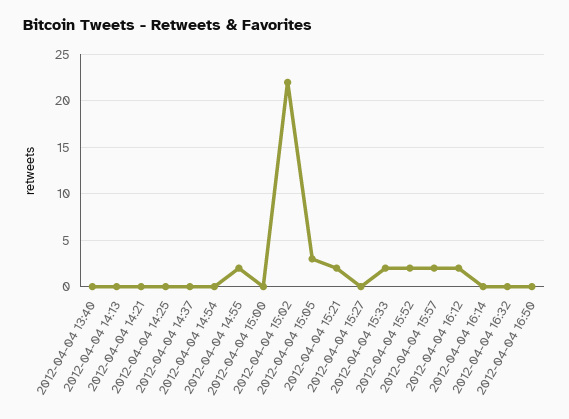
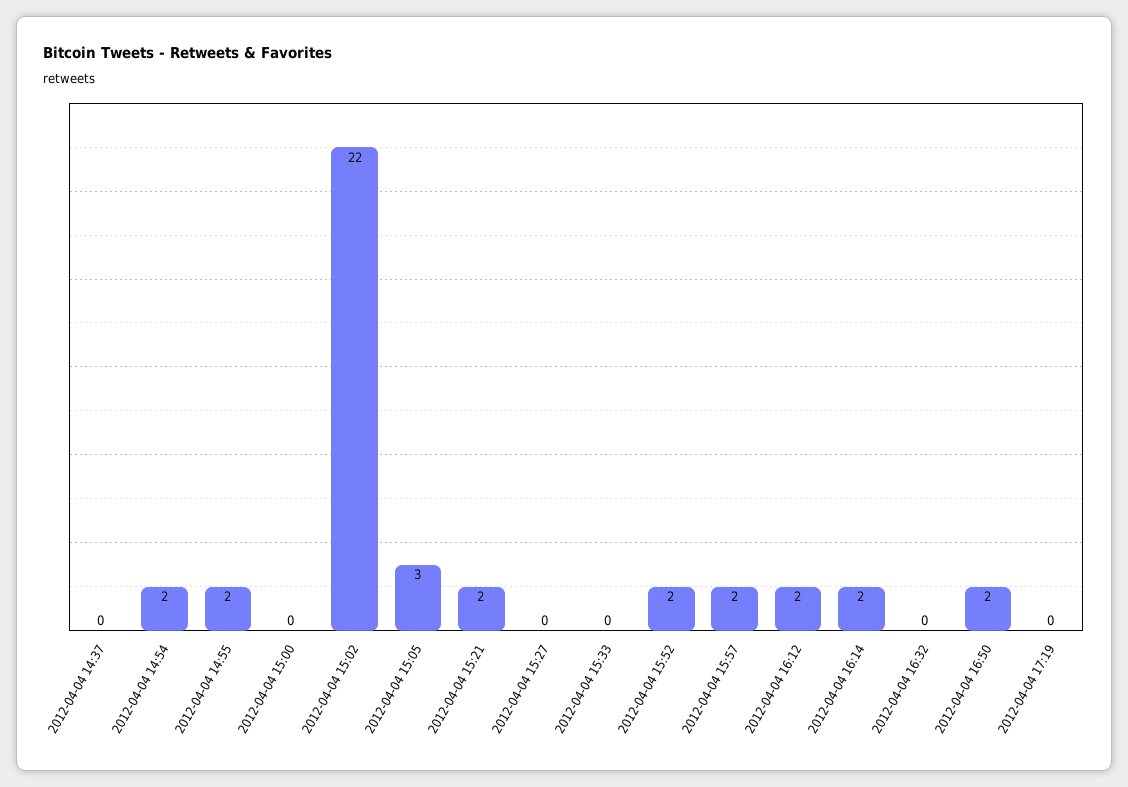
2012-04-04 13:40: 0 -> none
2012-04-04 14:13: 0 -> none
2012-04-04 14:21: 0 -> none
2012-04-04 14:25: 0 -> none
2012-04-04 14:54: 0 -> 2
2012-04-04 15:33: 2 -> 0
2012-04-04 16:14: 0 -> 2
2012-04-04 16:50: 0 -> 2
2012-04-04 17:19: none -> 0

